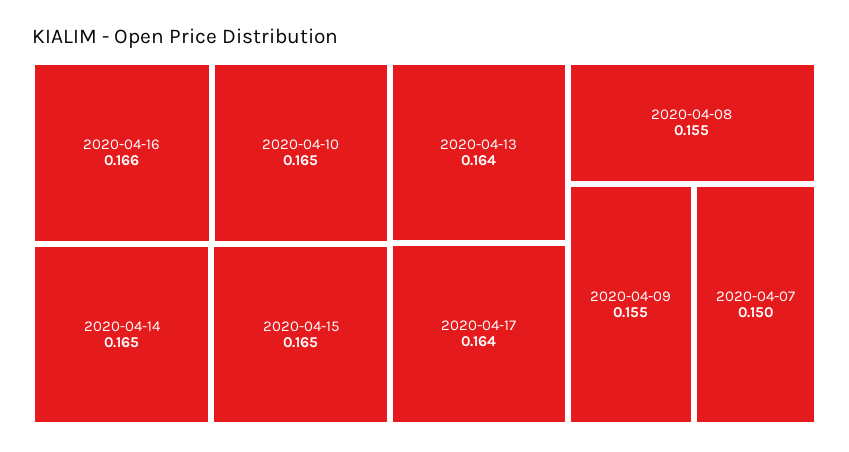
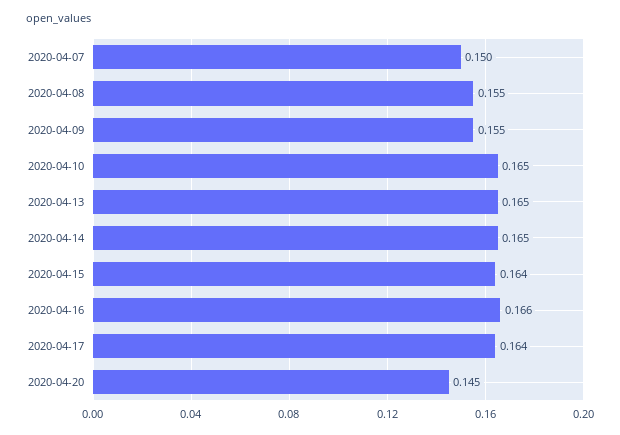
2020-04-15: 0.165 -> 0.164
2020-04-13: 0.164 -> 0.165
2020-04-20: none -> 0.145

